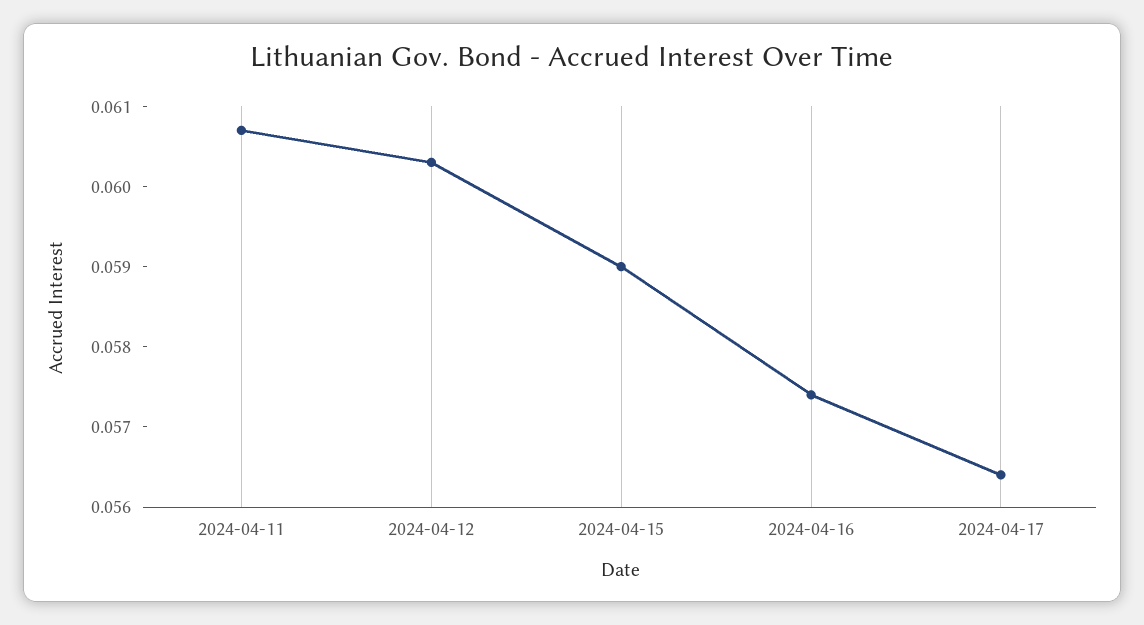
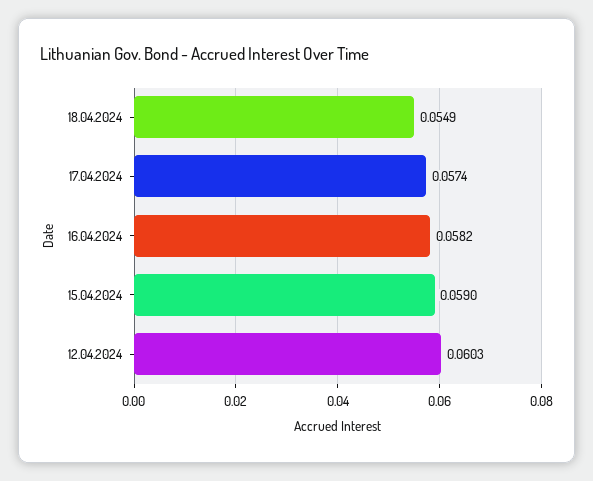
2024-04-11: 0.0607 -> none
2024-04-16: 0.0574 -> 0.0582
2024-04-17: 0.0564 -> 0.0574
18.04.2024: none -> 0.0549

